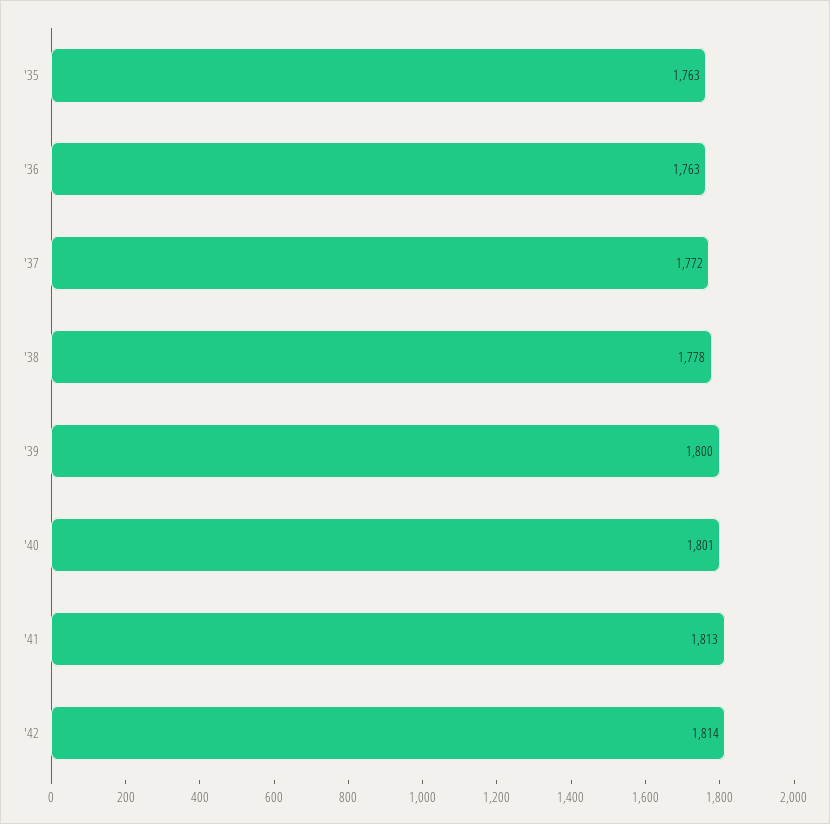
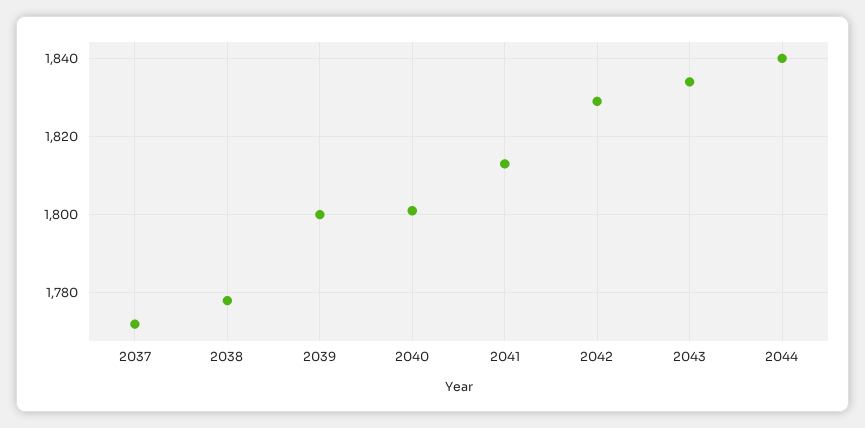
'35: 1763 -> none
'36: 1763 -> none
'42: 1814 -> 1830
2043: none -> 1835
2044: none -> 1840

